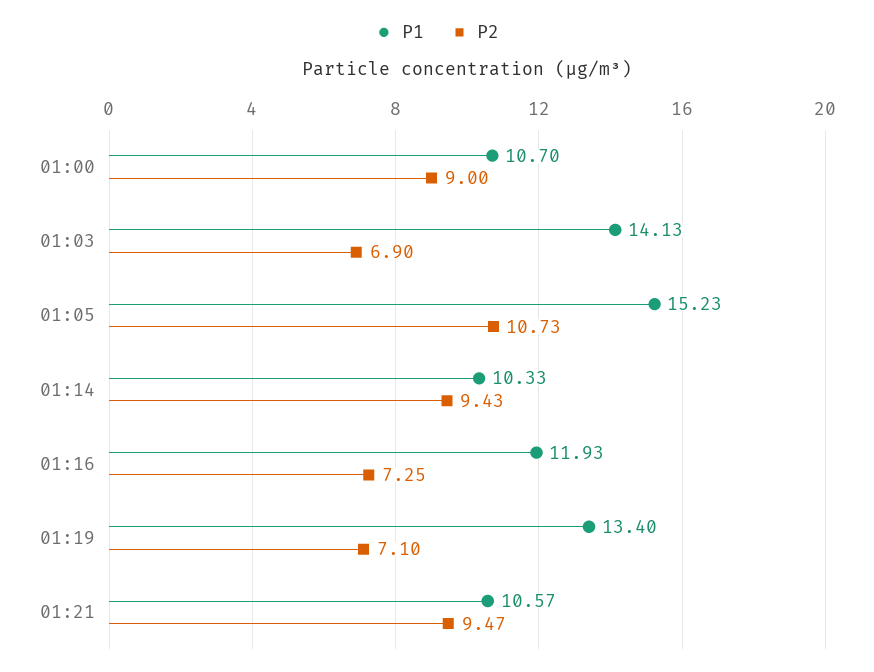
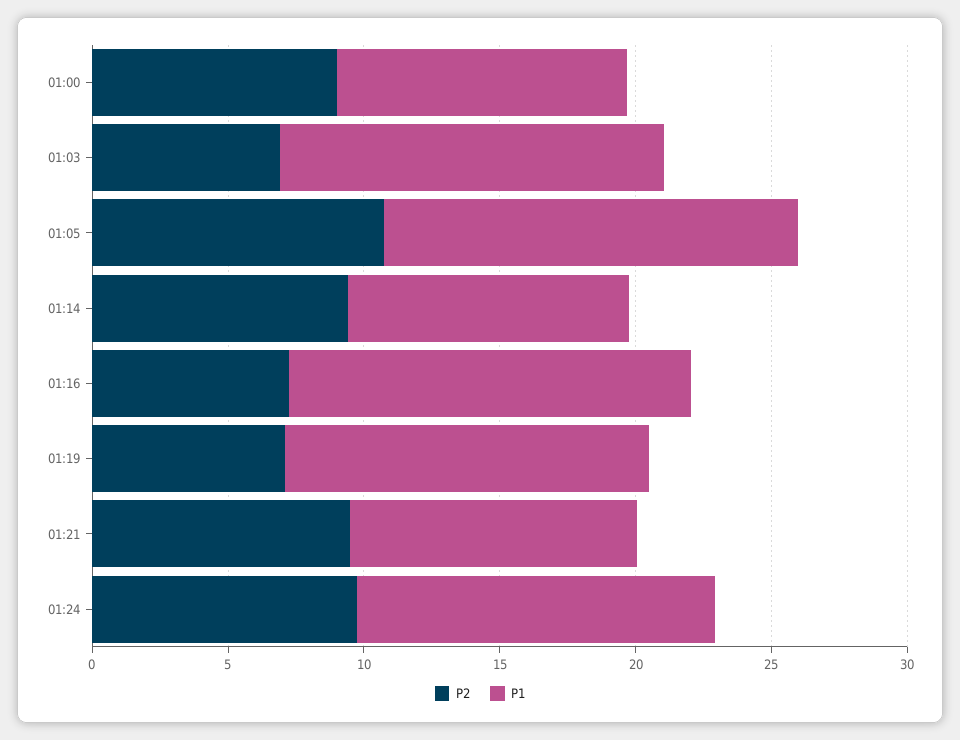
P1, 01:16: 11.93 -> 15
P2, 01:24: none -> 10
P1, 01:24: none -> 13

